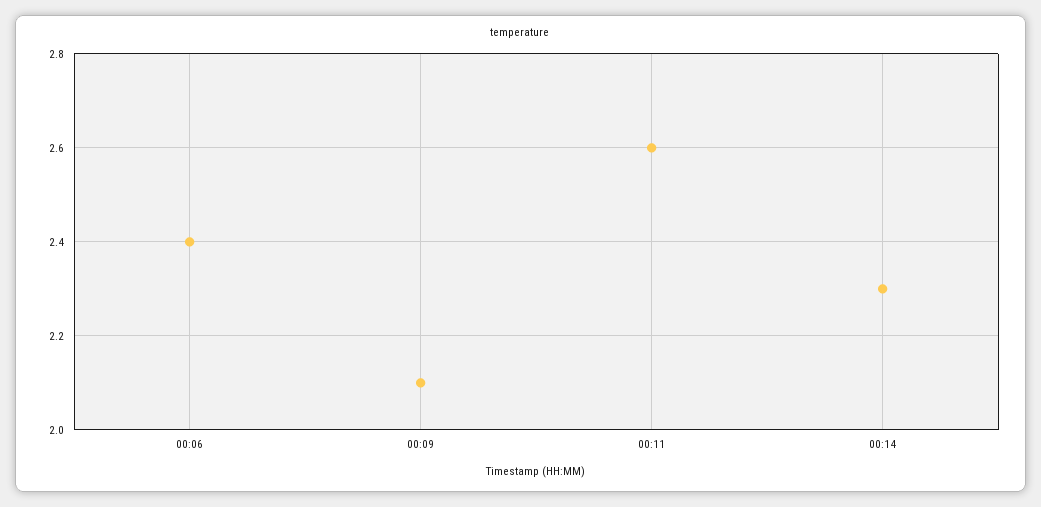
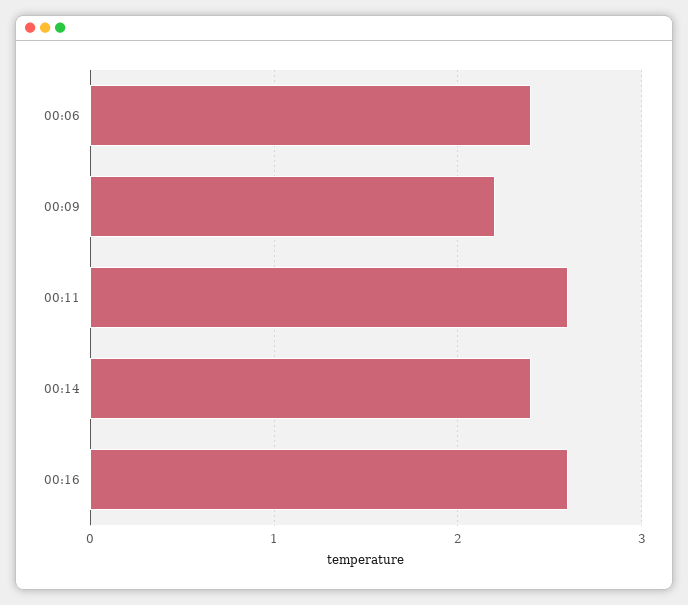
00:09: 2.1 -> 2.2
00:14: 2.3 -> 2.4
00:16: none -> 2.6

